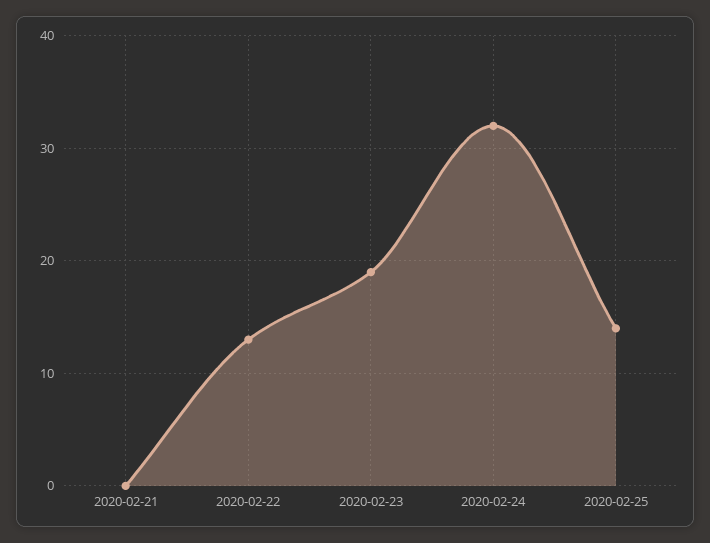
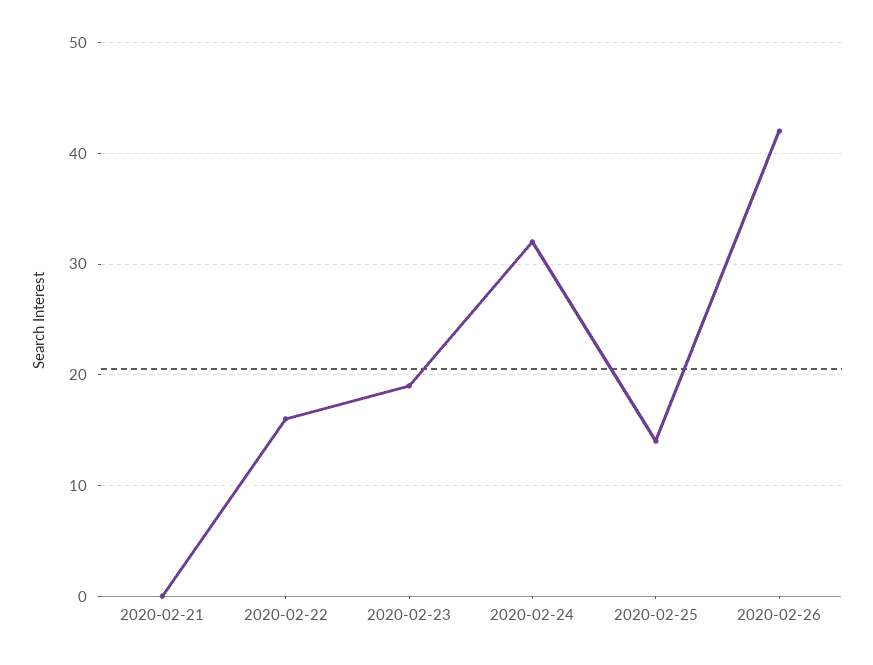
2020-02-22: 13 -> 16
2020-02-26: none -> 42

